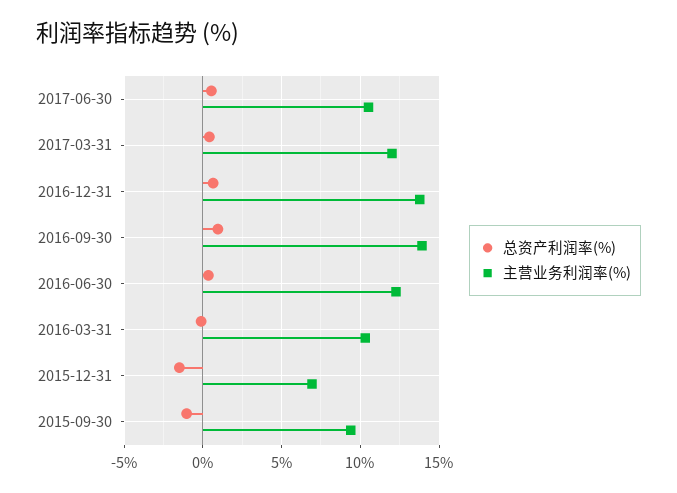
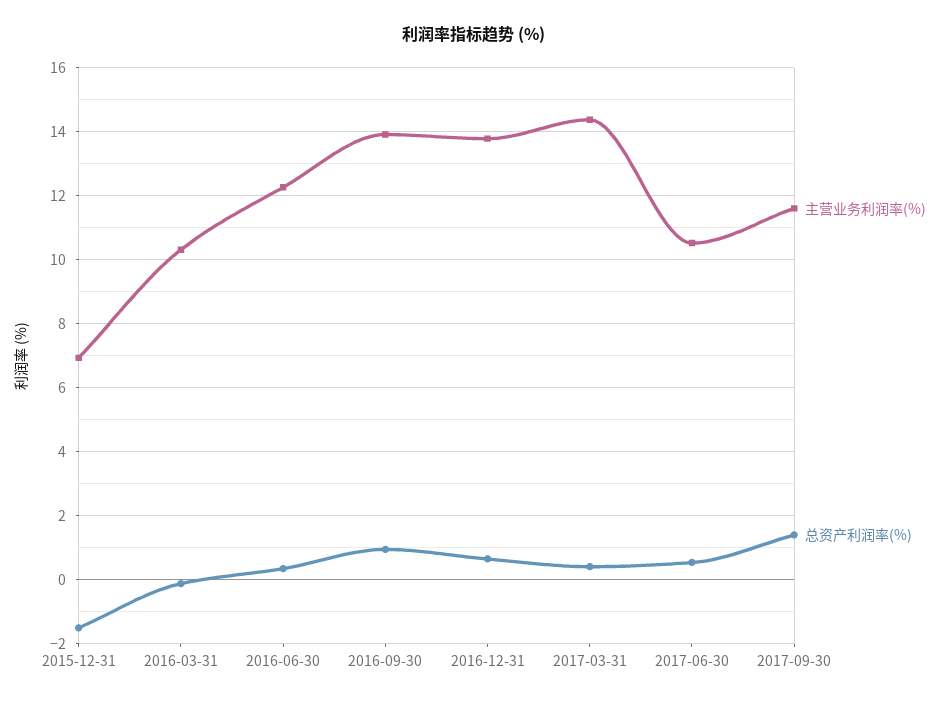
主营业务利润率(%), 2017-03-31: 12 -> 14.4
总资产利润率(%), 2015-09-30: -1 -> none
主营业务利润率(%), 2015-09-30: 9.5 -> none
主营业务利润率(%), 2017-09-30: none -> 11.6
总资产利润率(%), 2017-09-30: none -> 1.4

